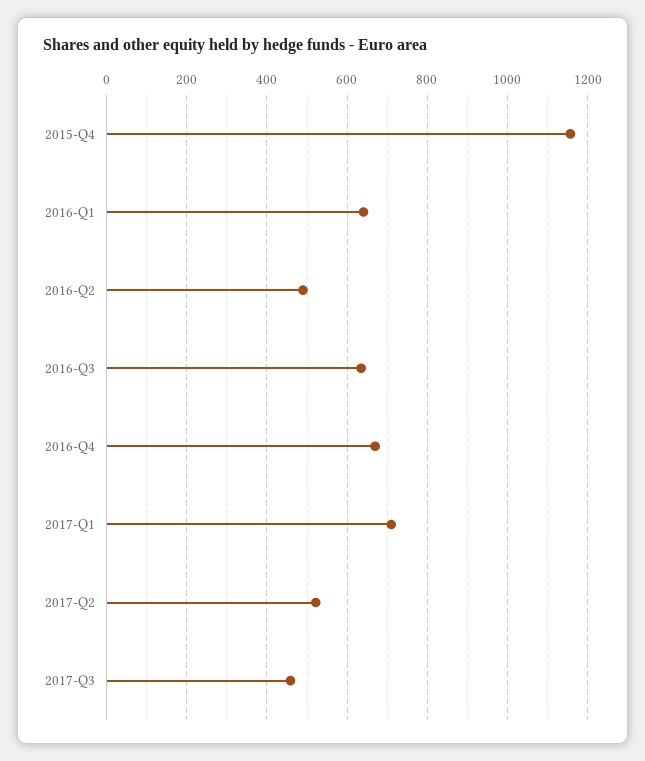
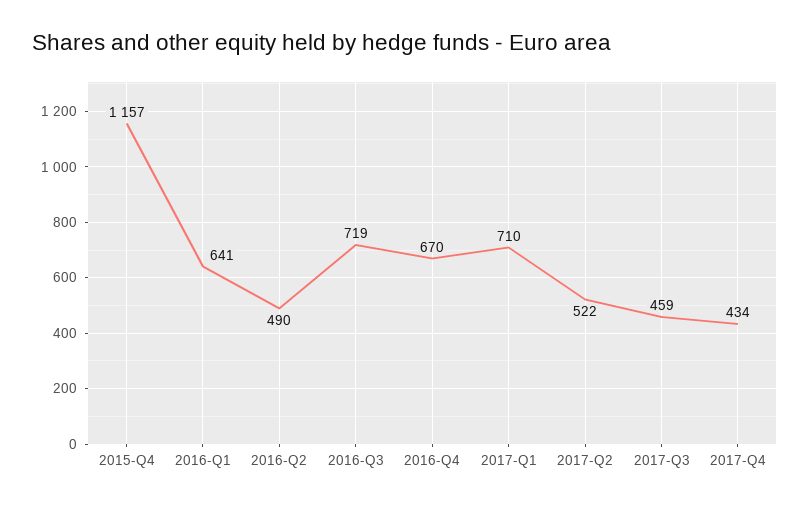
2016-Q3: 640 -> 719
2017-Q4: none -> 434

